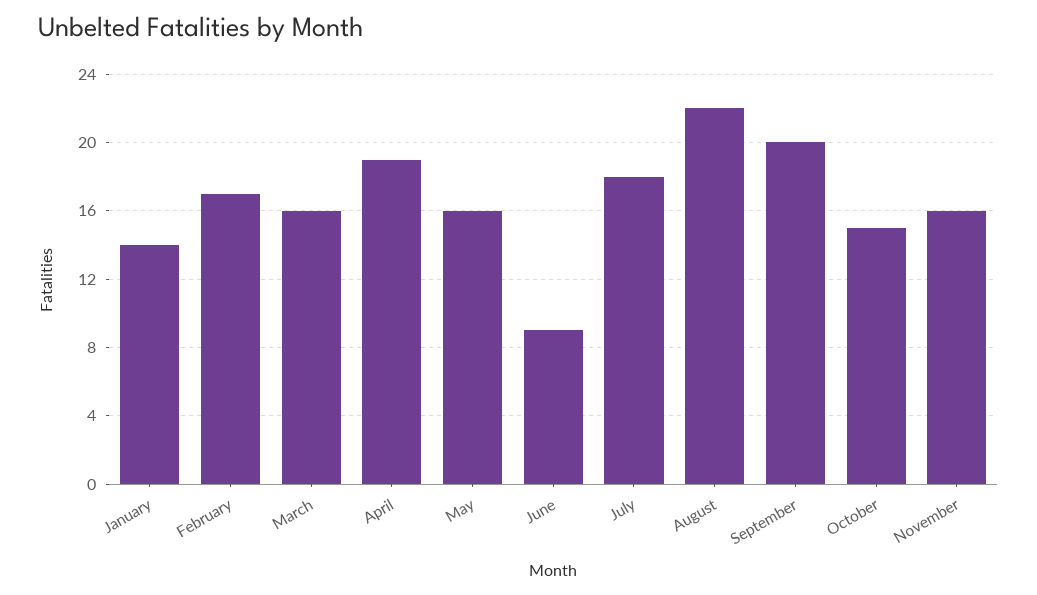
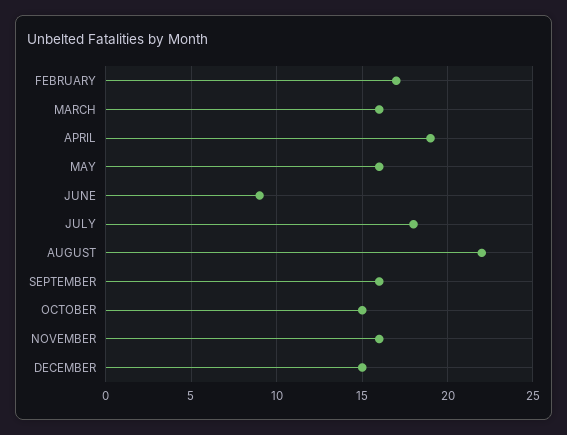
January: 14 -> none
September: 20 -> 16
DECEMBER: none -> 15

